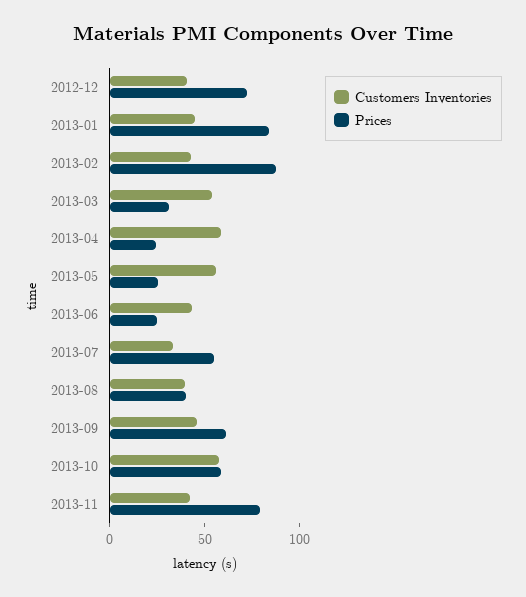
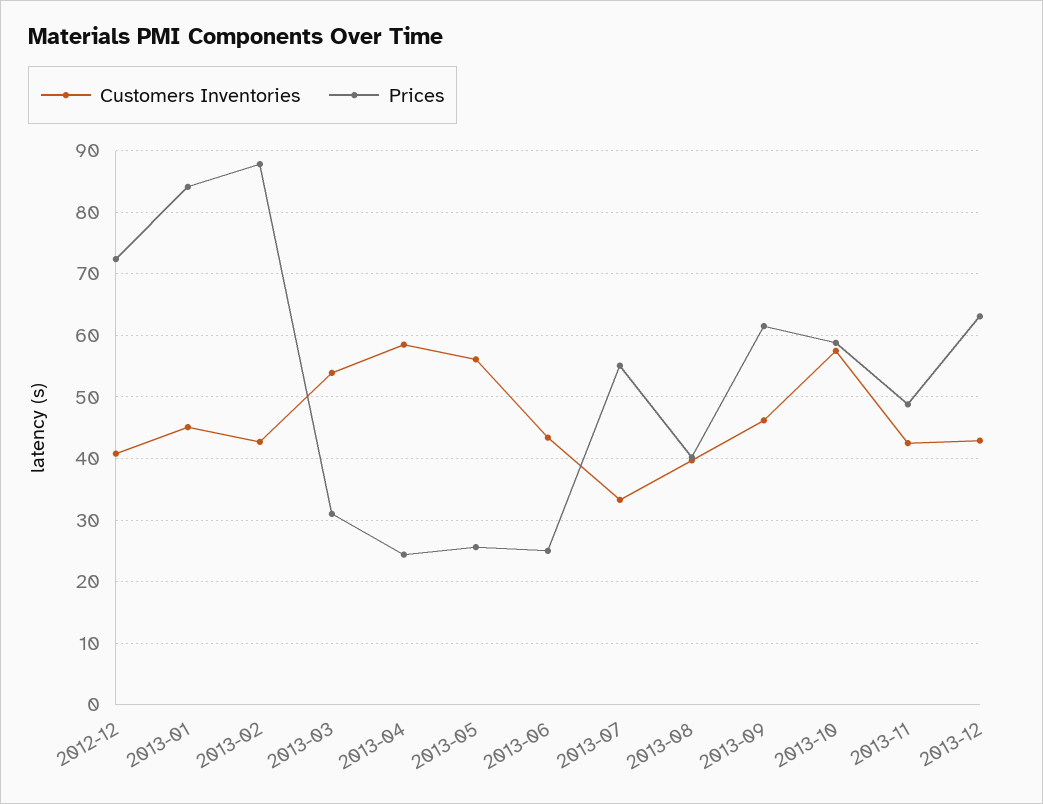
Prices, 2013-11: 80 -> 49
Customers Inventories, 2013-12: none -> 43
Prices, 2013-12: none -> 63

